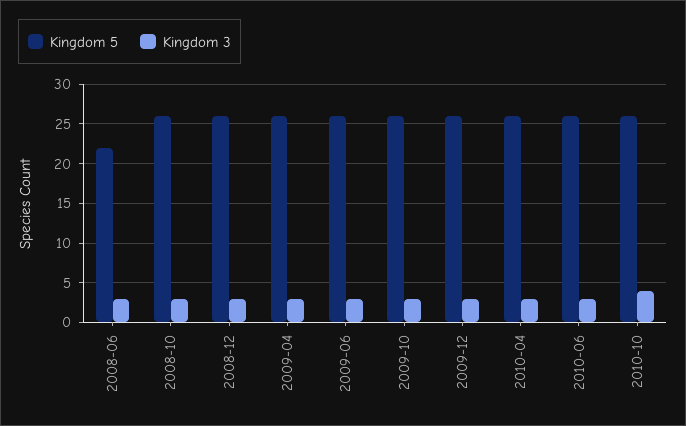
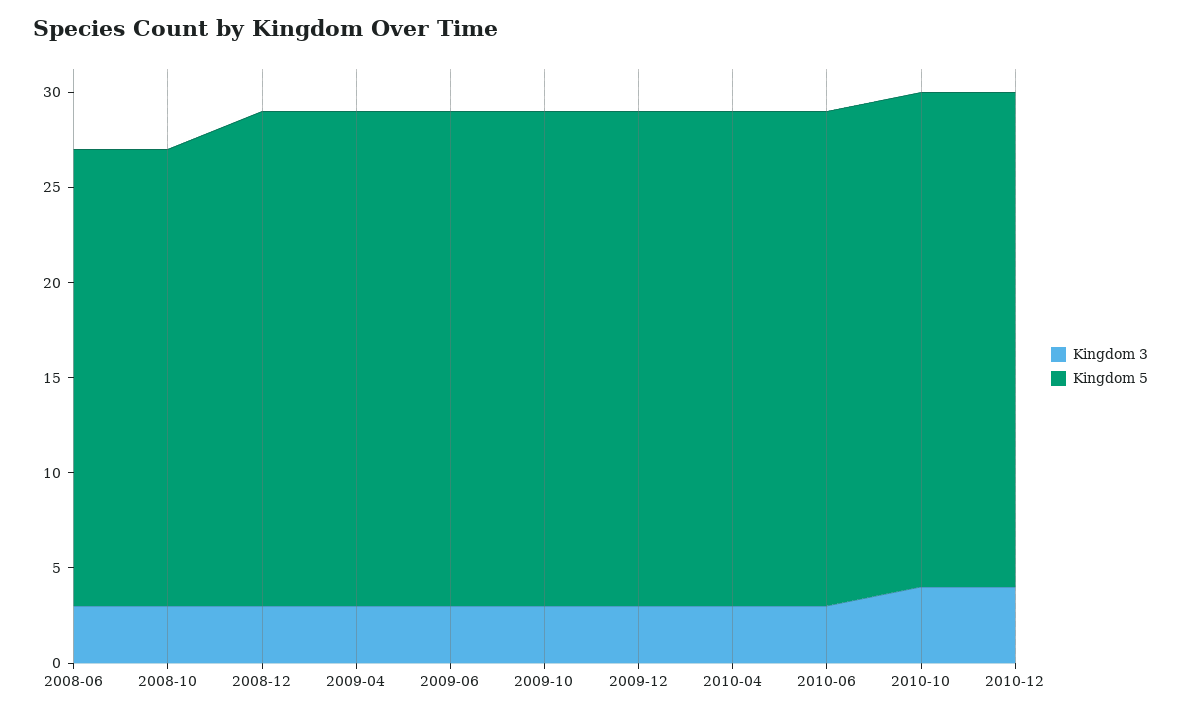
Kingdom 5, 2008-06: 22 -> 24
Kingdom 5, 2008-10: 26 -> 24
Kingdom 3, 2010-12: none -> 4
Kingdom 5, 2010-12: none -> 26

